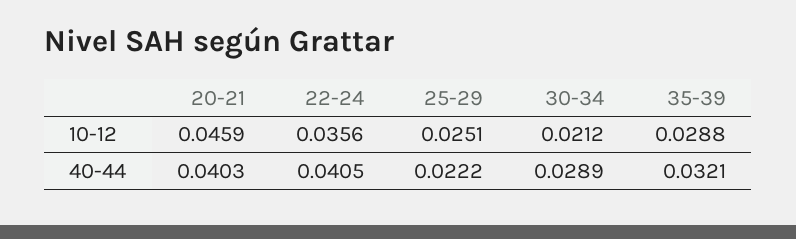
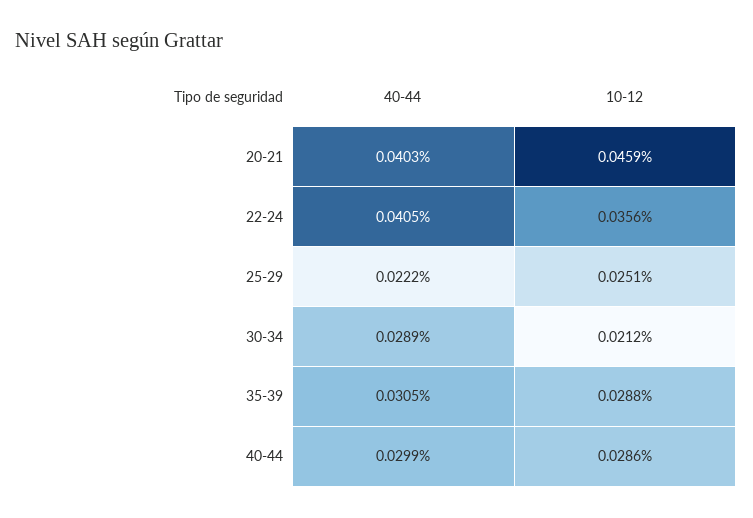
35-39, 40-44: 0.0321 -> 0.0305
40-44, 40-44: none -> 0.0299
40-44, 10-12: none -> 0.0286

